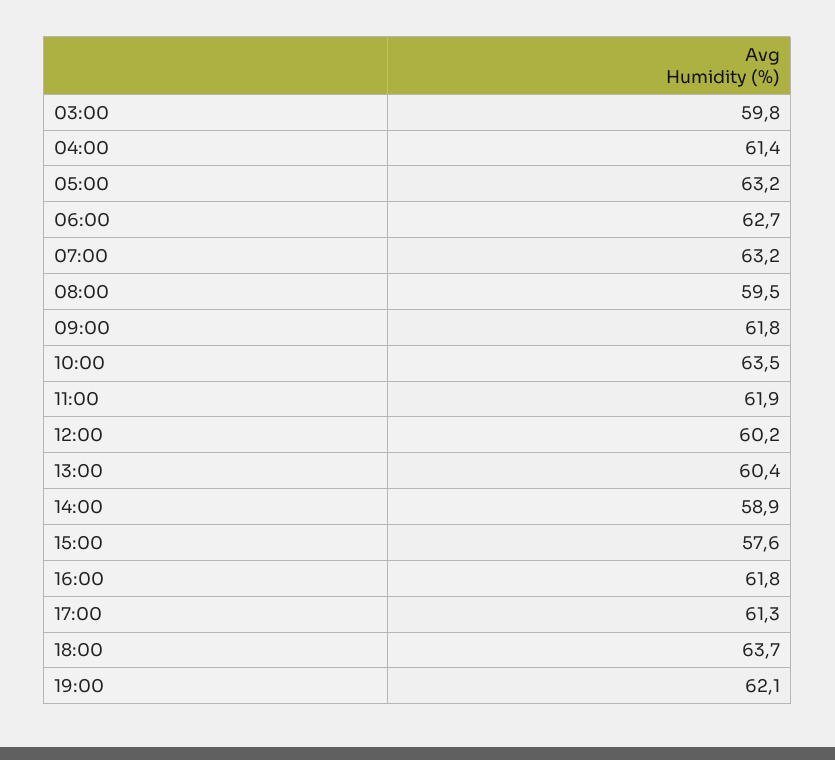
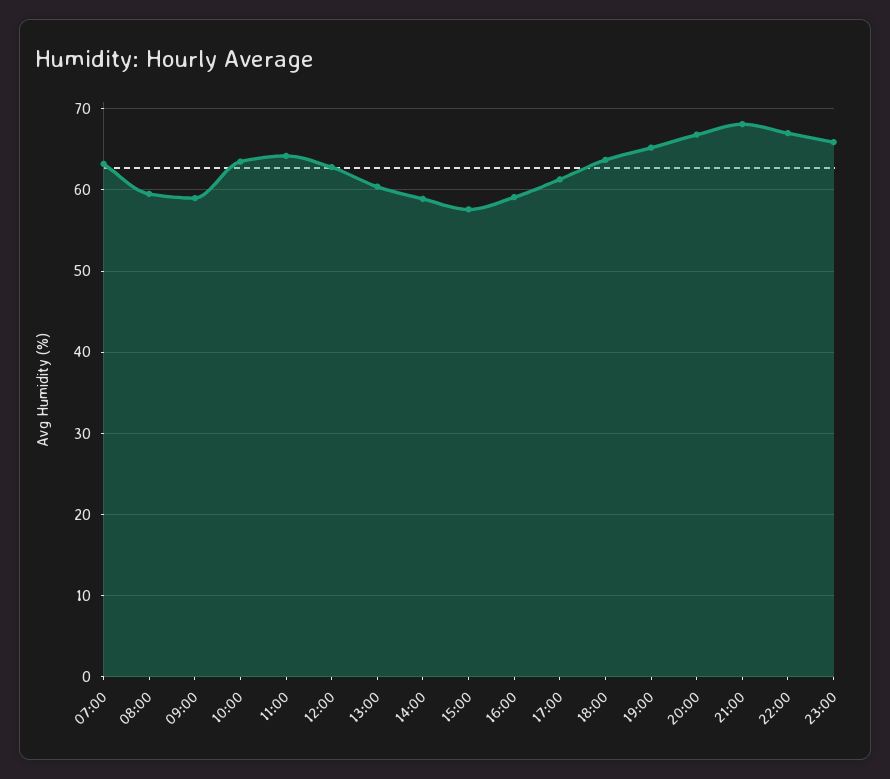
03:00: 59.8 -> none
04:00: 61.4 -> none
05:00: 63.2 -> none
06:00: 62.7 -> none
09:00: 61.8 -> 59
11:00: 61.9 -> 64
12:00: 60.2 -> 63
16:00: 61.8 -> 59
19:00: 62.1 -> 65
20:00: none -> 67
21:00: none -> 68
22:00: none -> 67
23:00: none -> 66

